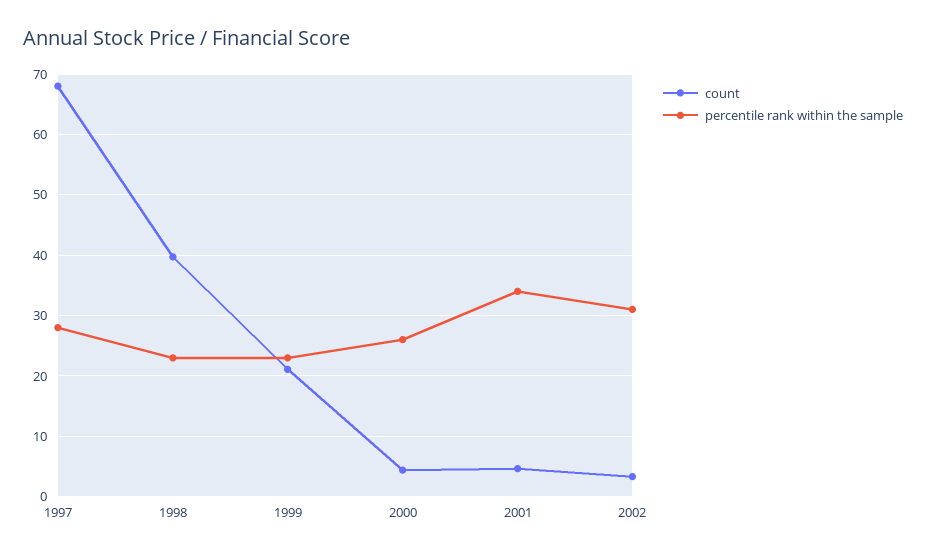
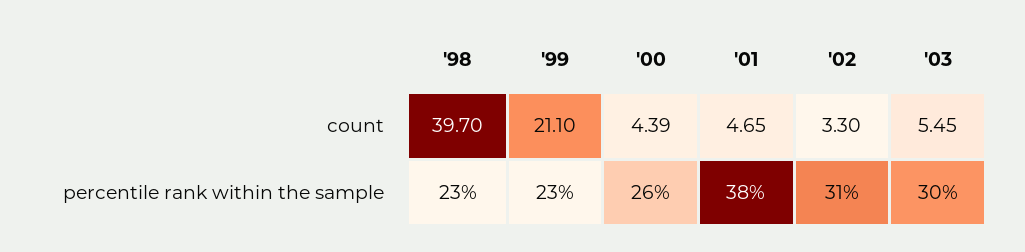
count, 1997: 68 -> none
percentile rank within the sample, 1997: 28 -> none
percentile rank within the sample, 2001: 34 -> 38
count, '03: none -> 5.45
percentile rank within the sample, '03: none -> 30

